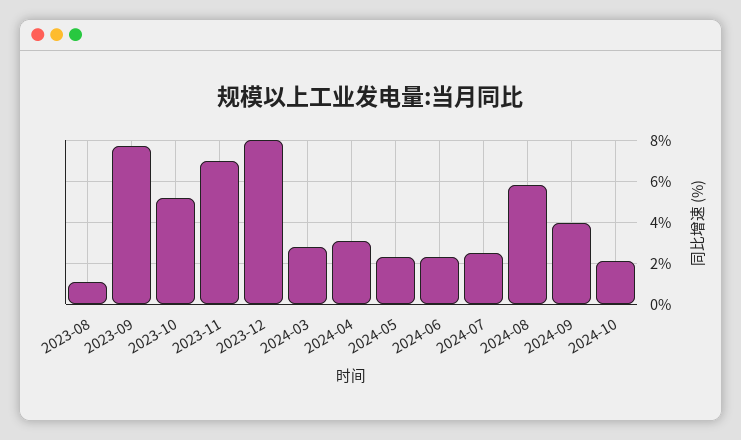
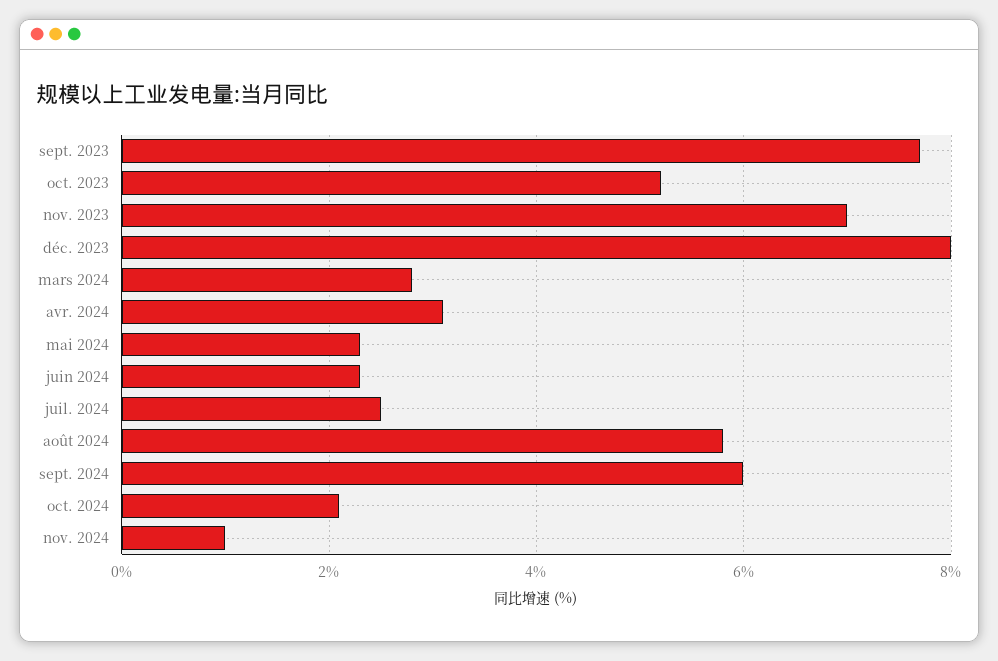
2023-08: 1 -> none
2024-09: 4 -> 6
nov. 2024: none -> 1

